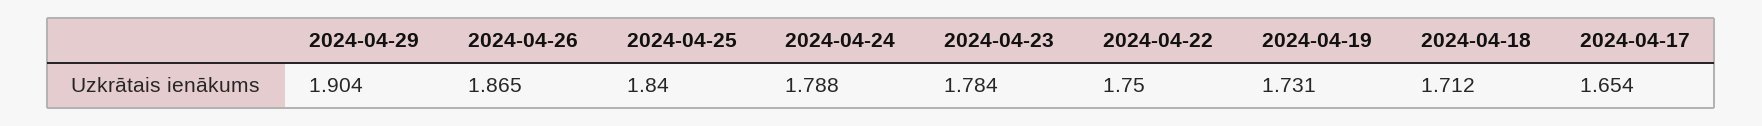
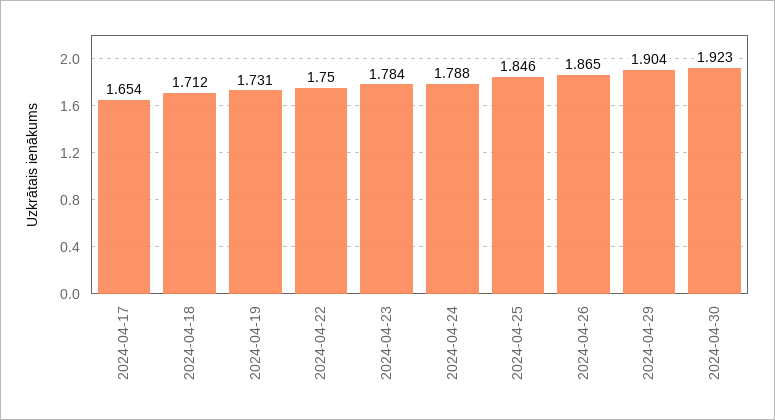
2024-04-25: 1.84 -> 1.846
2024-04-30: none -> 1.923

